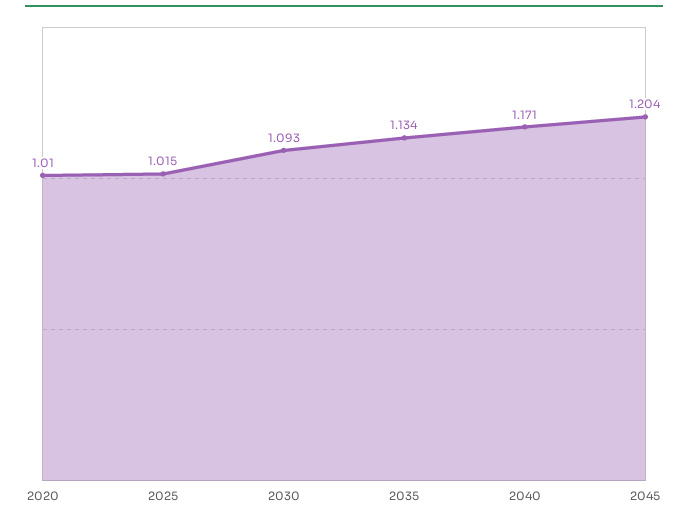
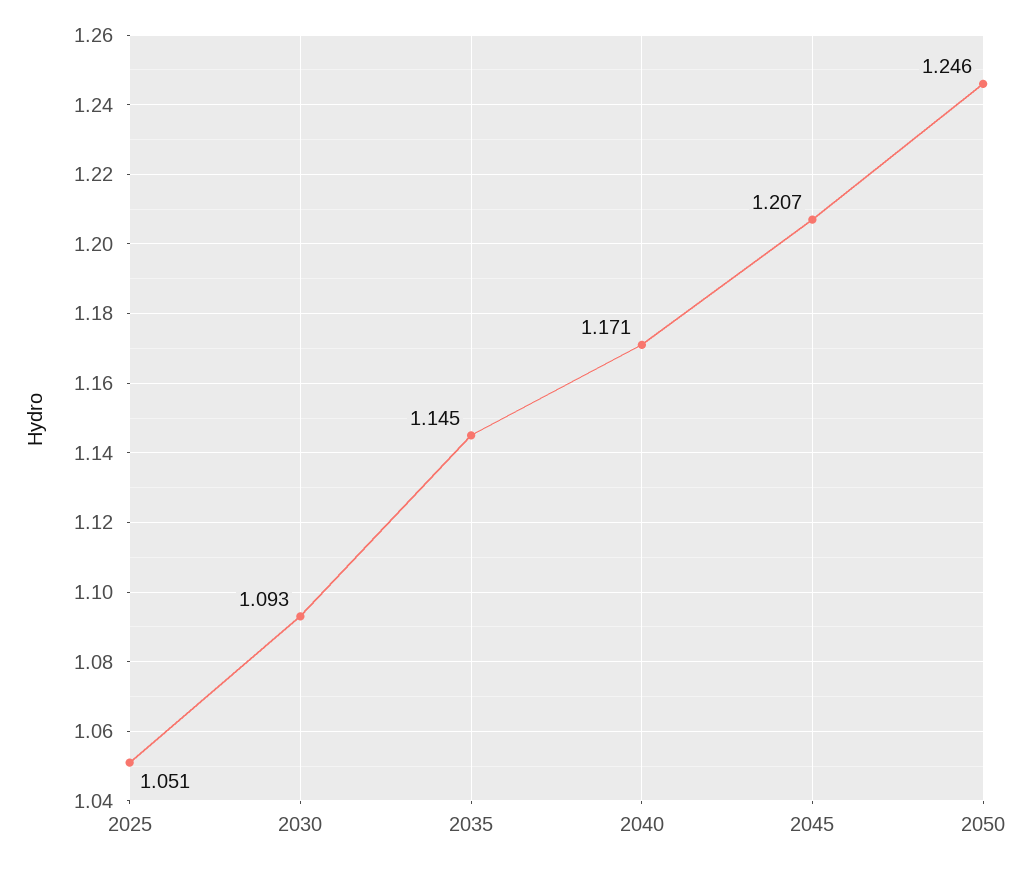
2020: 1.01 -> none
2025: 1.015 -> 1.051
2035: 1.134 -> 1.145
2045: 1.204 -> 1.207
2050: none -> 1.246

